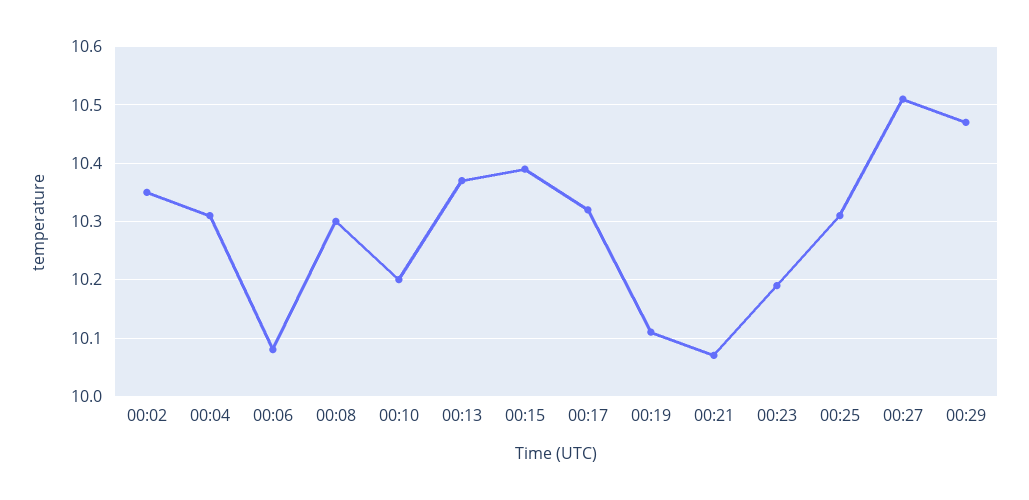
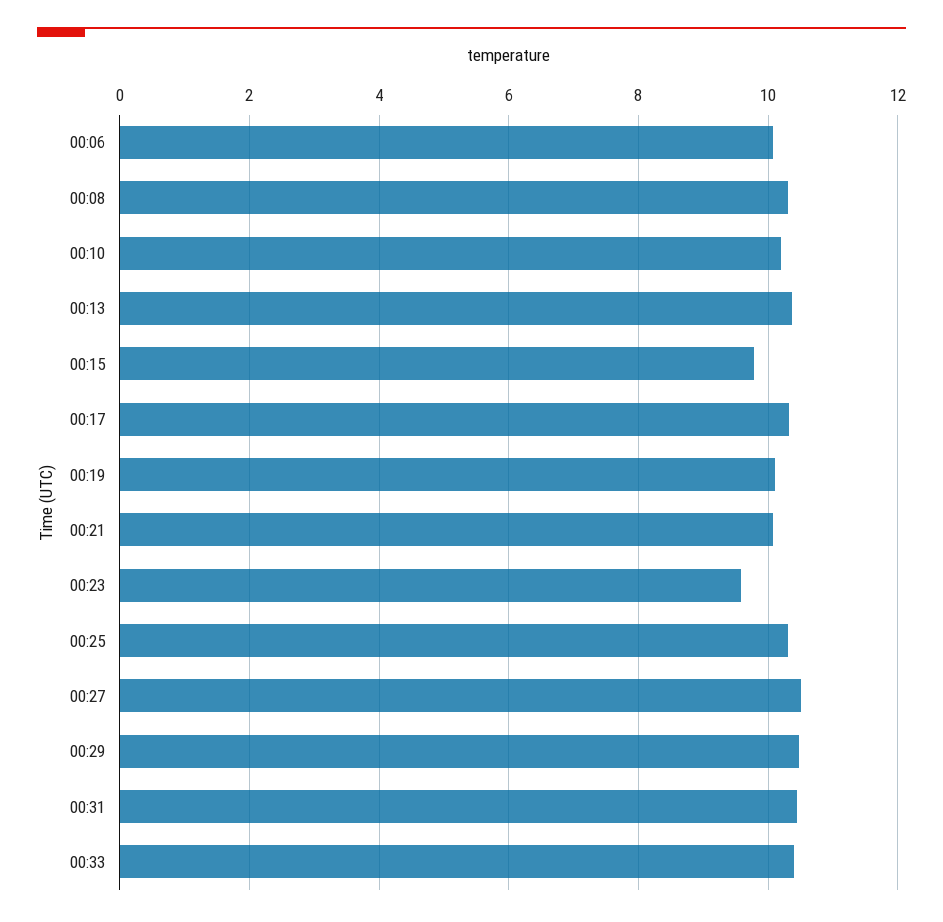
00:02: 10.35 -> none
00:04: 10.3 -> none
00:15: 10.4 -> 9.8
00:23: 10.2 -> 9.6
00:31: none -> 10.4
00:33: none -> 10.4

